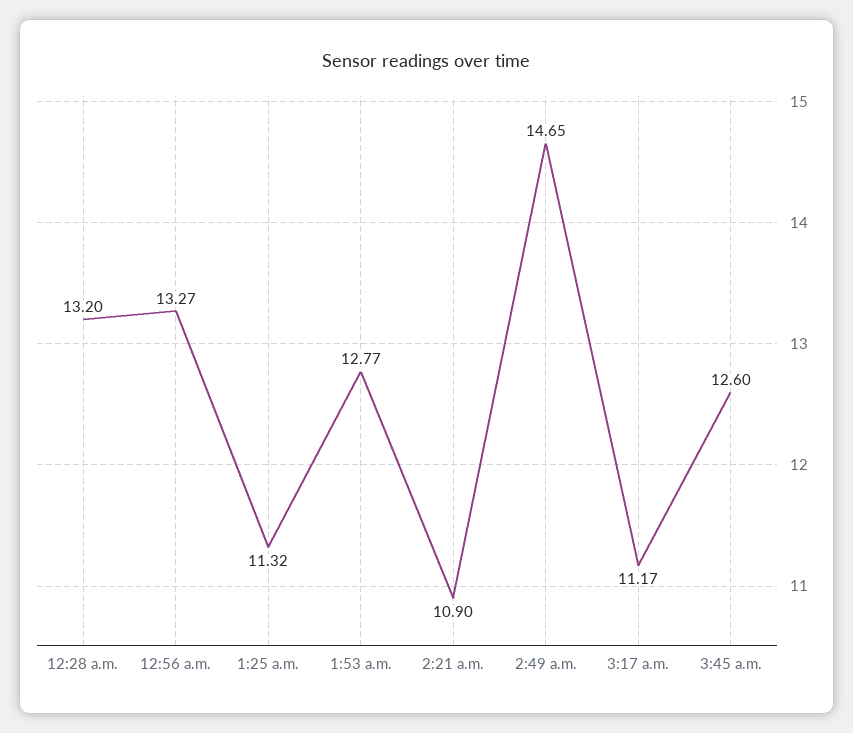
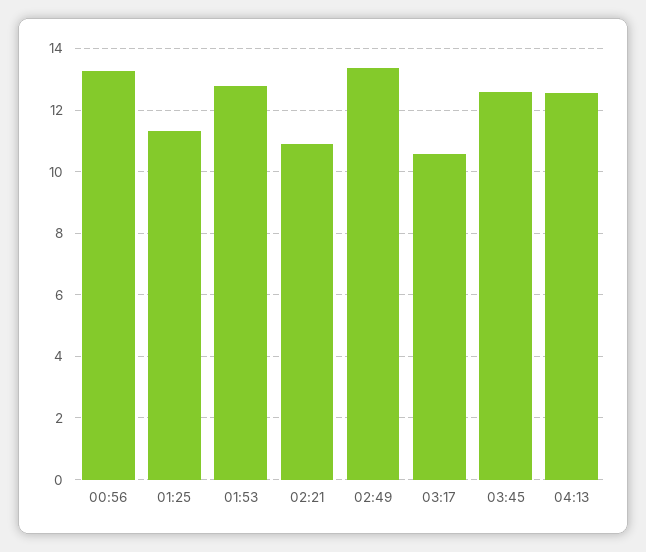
12:28 a.m.: 13.2 -> none
2:49 a.m.: 14.65 -> 13.4
3:17 a.m.: 11.17 -> 10.6
04:13: none -> 12.6

